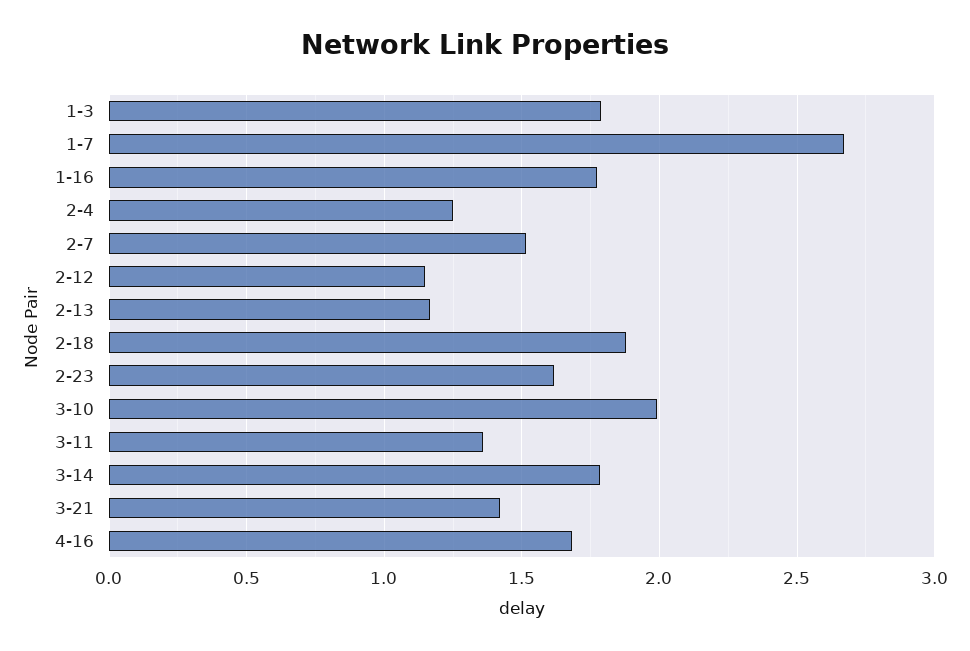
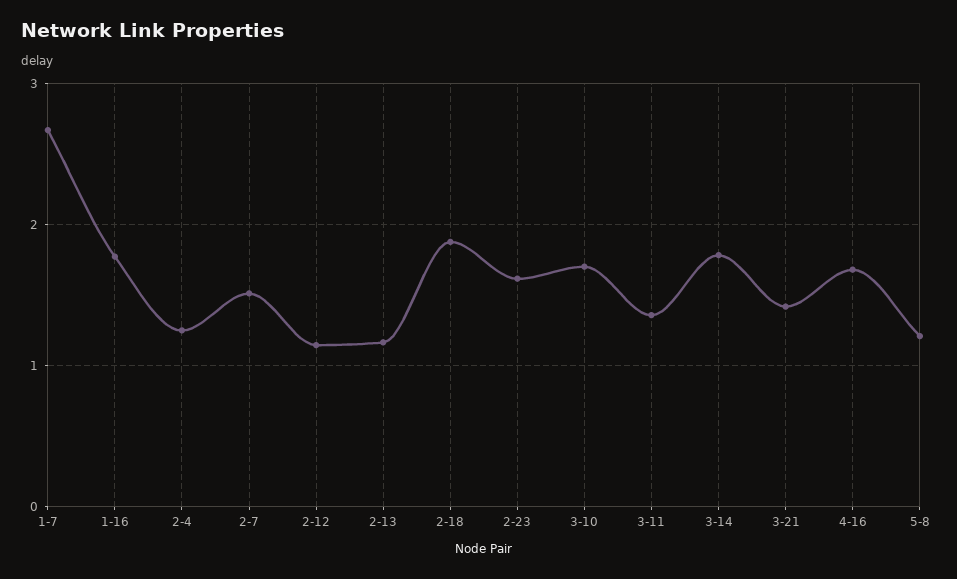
1-3: 1.8 -> none
3-10: 2 -> 1.7
5-8: none -> 1.2

